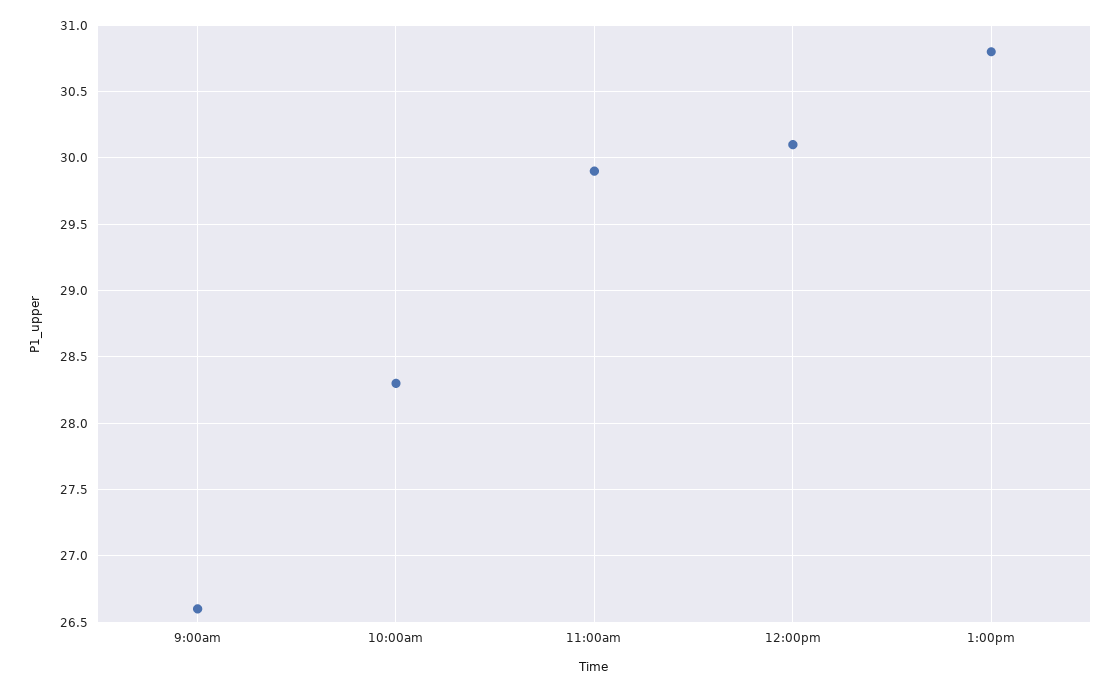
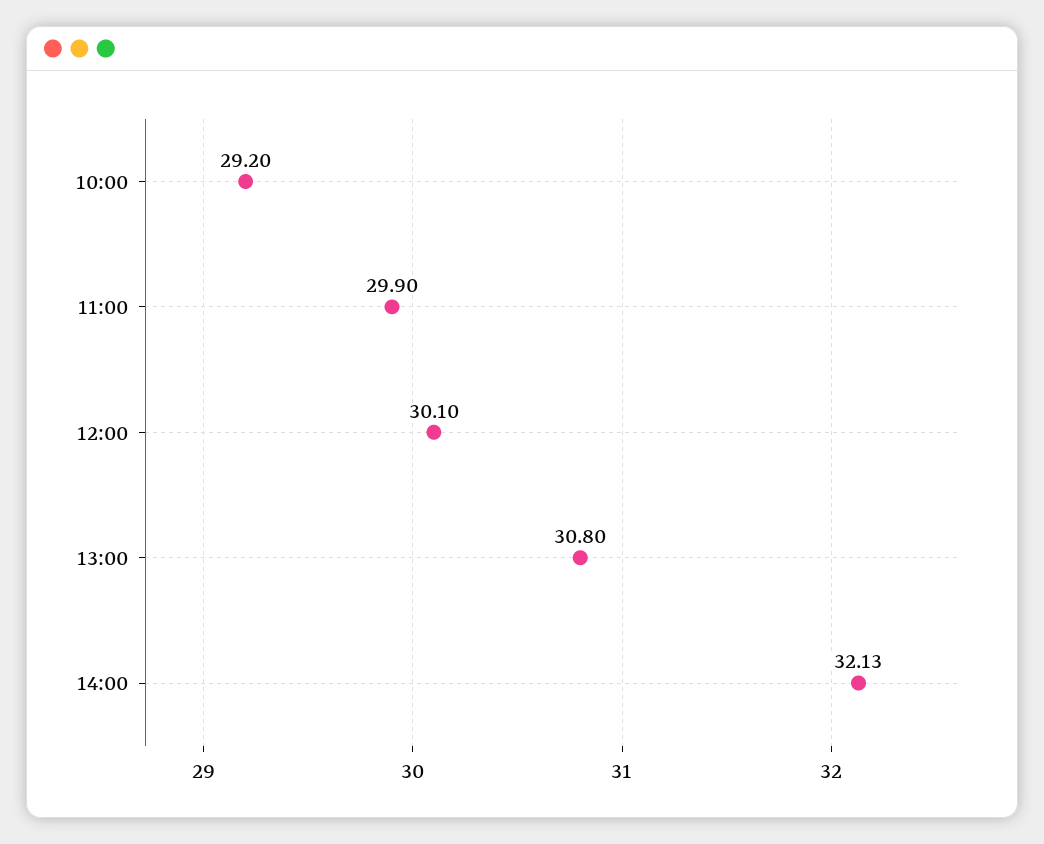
9:00am: 26.6 -> none
10:00am: 28.3 -> 29.2
14:00: none -> 32.13

